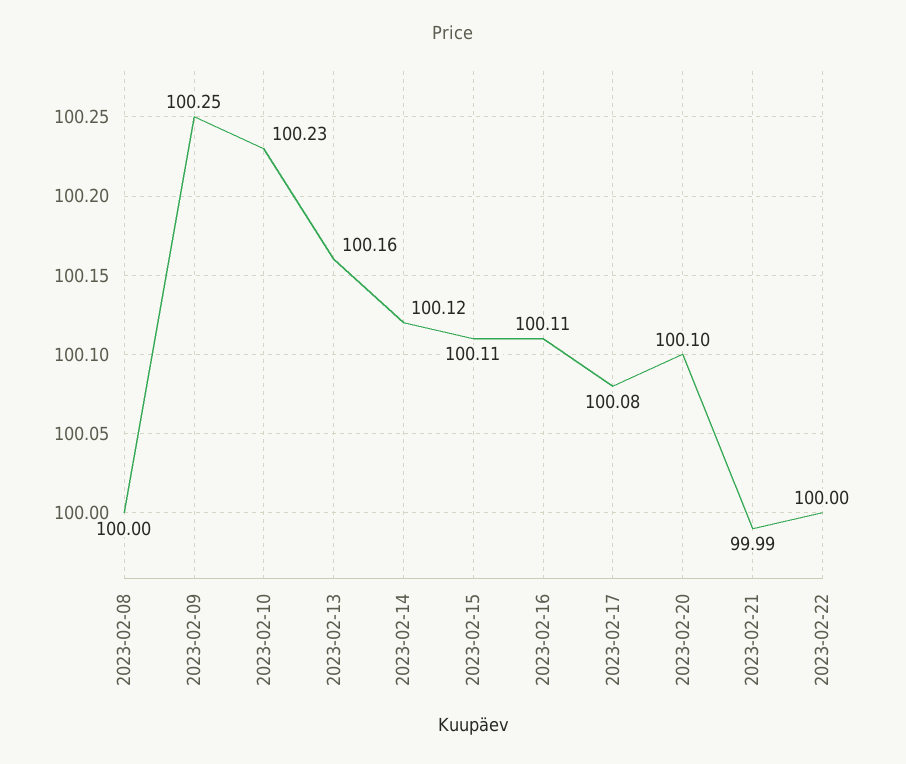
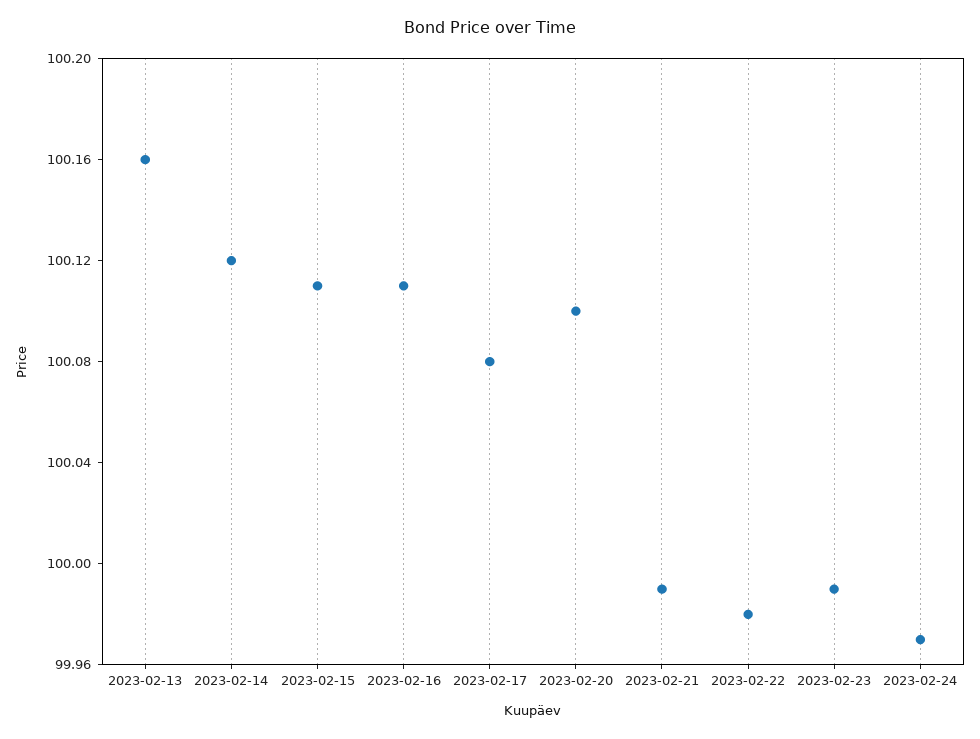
2023-02-08: 100 -> none
2023-02-09: 100.25 -> none
2023-02-10: 100.23 -> none
2023-02-22: 100 -> 99.98
2023-02-23: none -> 99.99
2023-02-24: none -> 99.97

